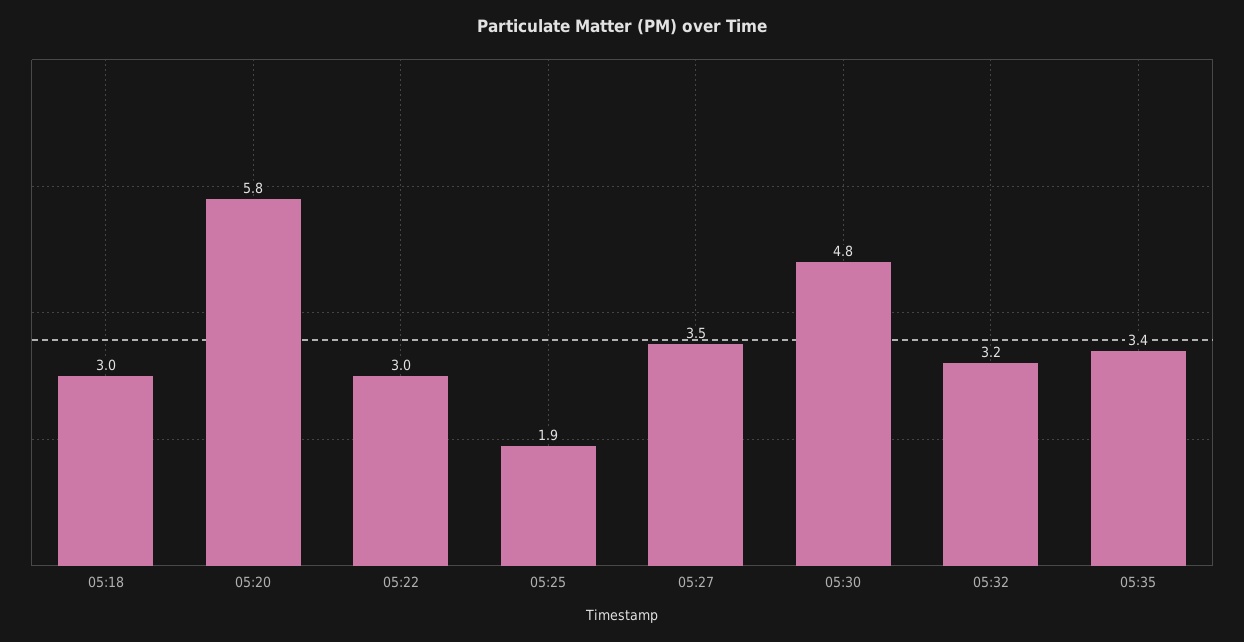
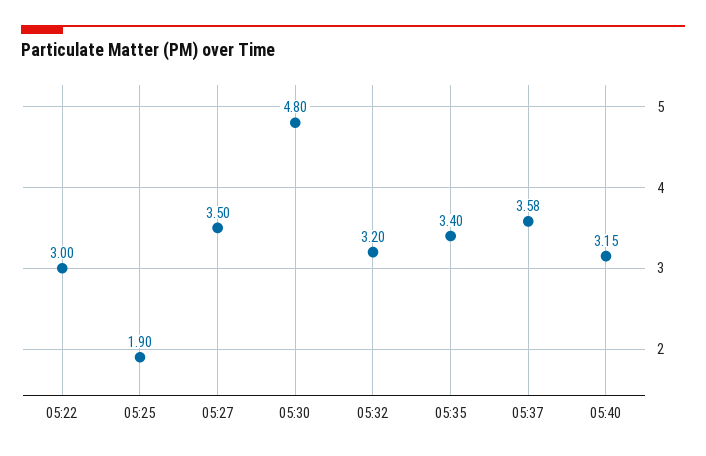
05:18: 3 -> none
05:20: 5.8 -> none
05:37: none -> 3.58
05:40: none -> 3.15

